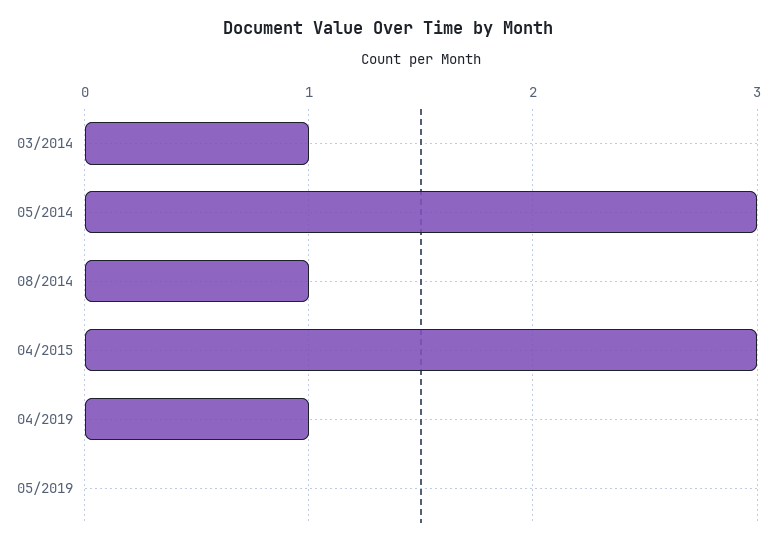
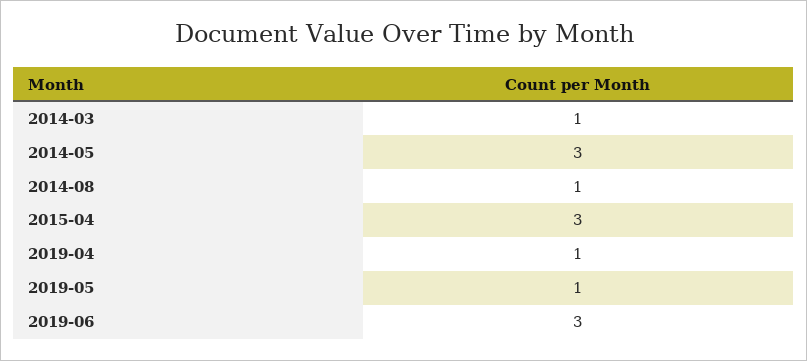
05/2019: 0 -> 1
2019-06: none -> 3

